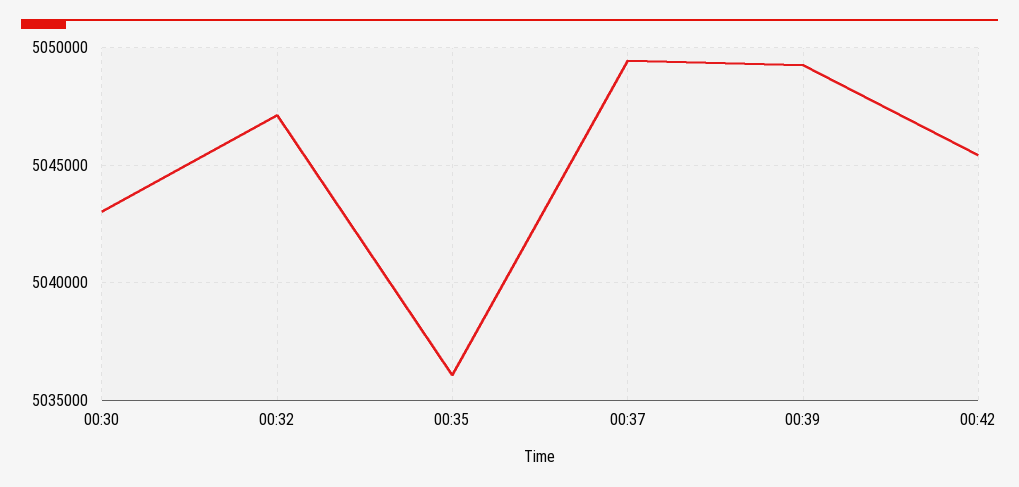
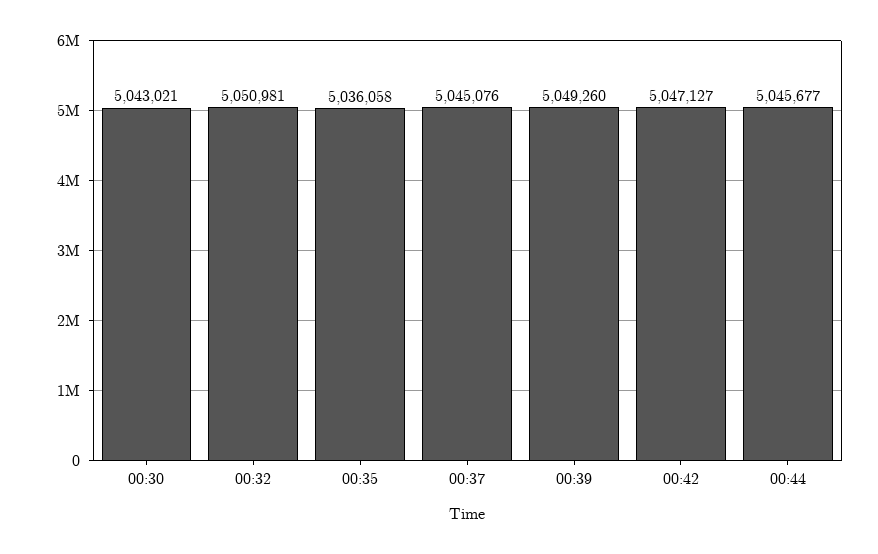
00:32: 5047000 -> 5050981
00:37: 5049500 -> 5045076
00:42: 5045500 -> 5047127
00:44: none -> 5045677

